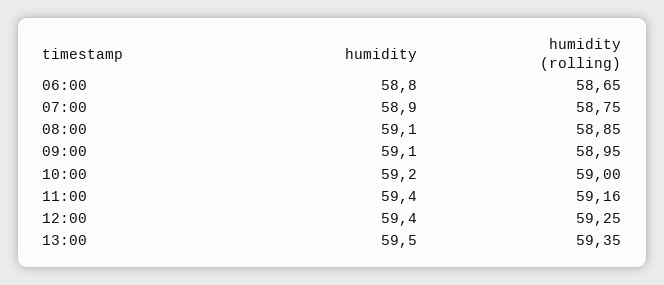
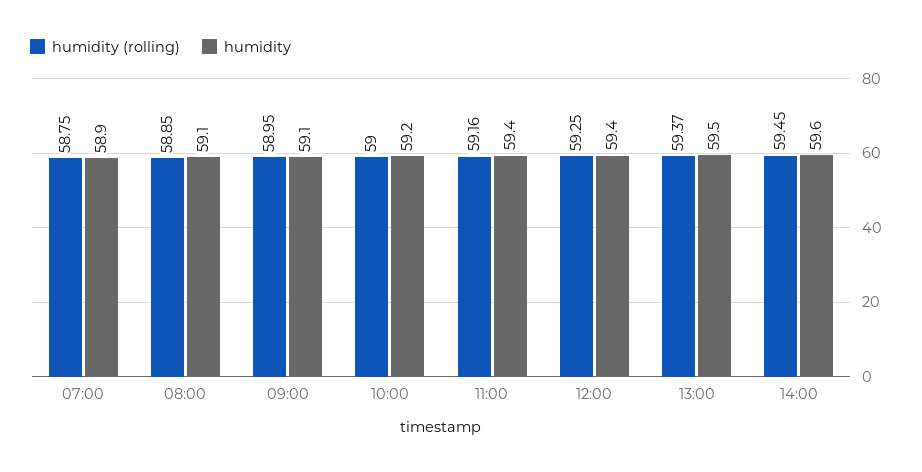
humidity, 06:00: 58.8 -> none
humidity (rolling), 06:00: 58.65 -> none
humidity (rolling), 13:00: 59.35 -> 59.37
humidity (rolling), 14:00: none -> 59.45
humidity, 14:00: none -> 59.6

